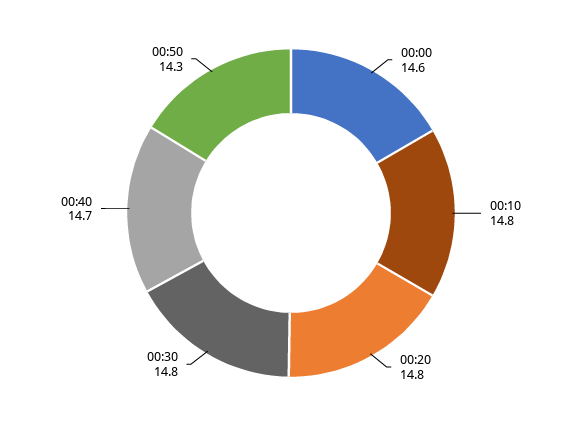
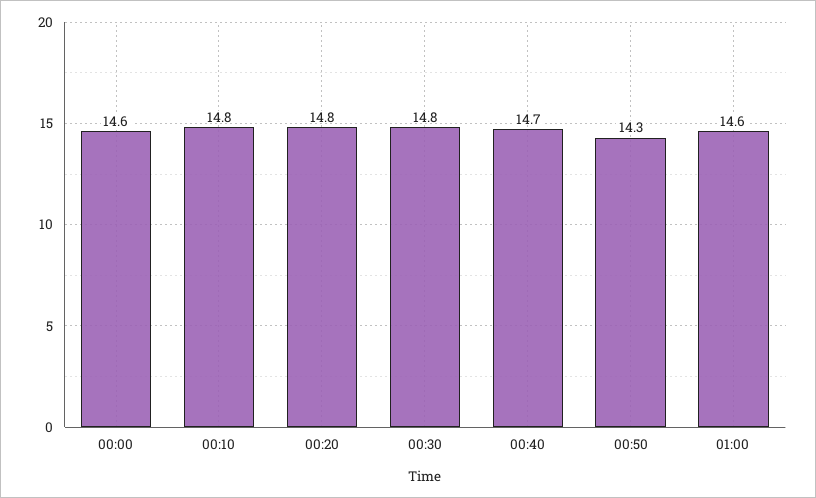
01:00: none -> 14.6

